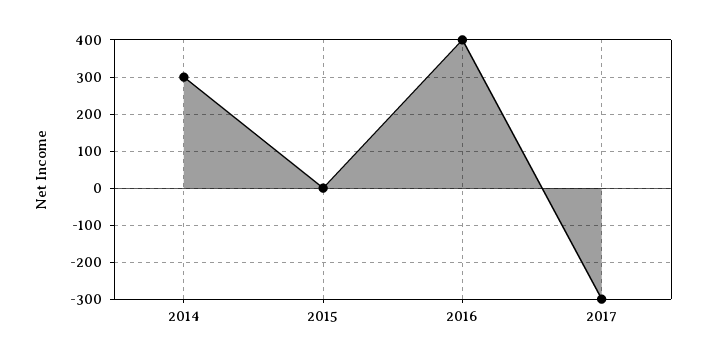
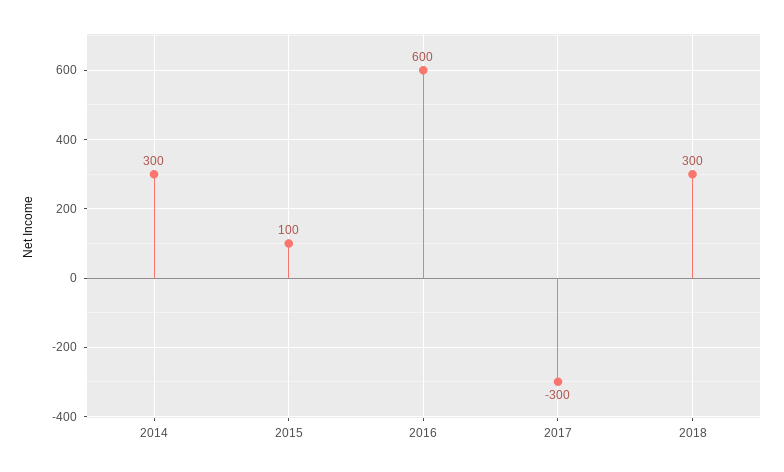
2015: 0 -> 100
2016: 400 -> 600
2018: none -> 300

